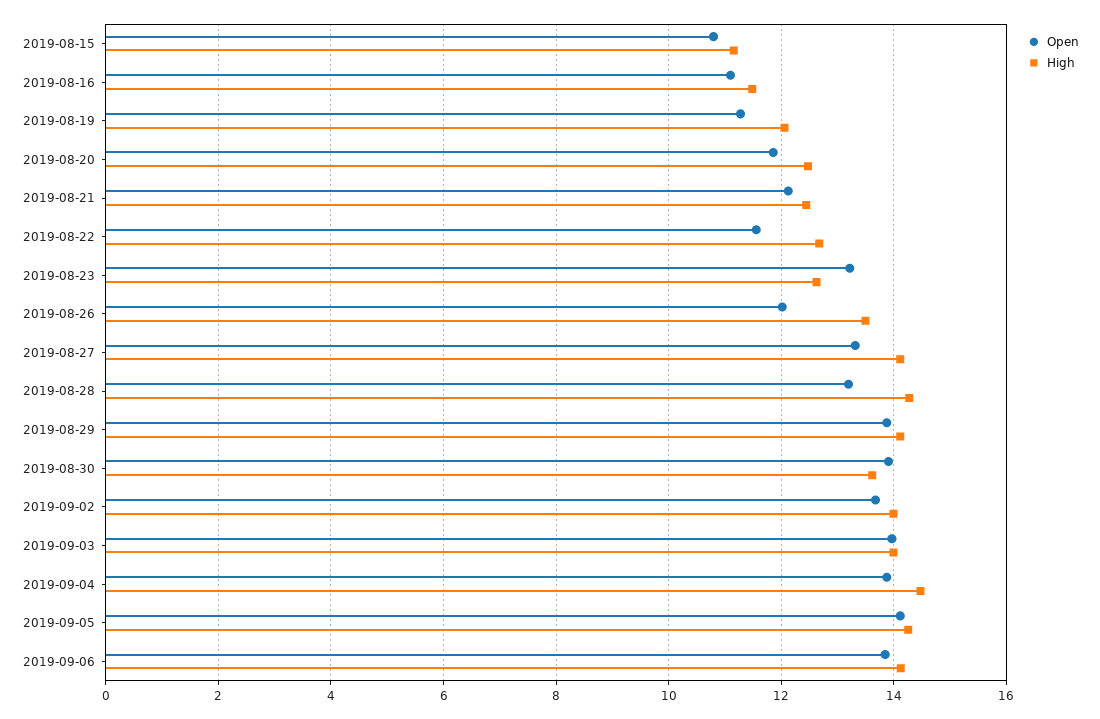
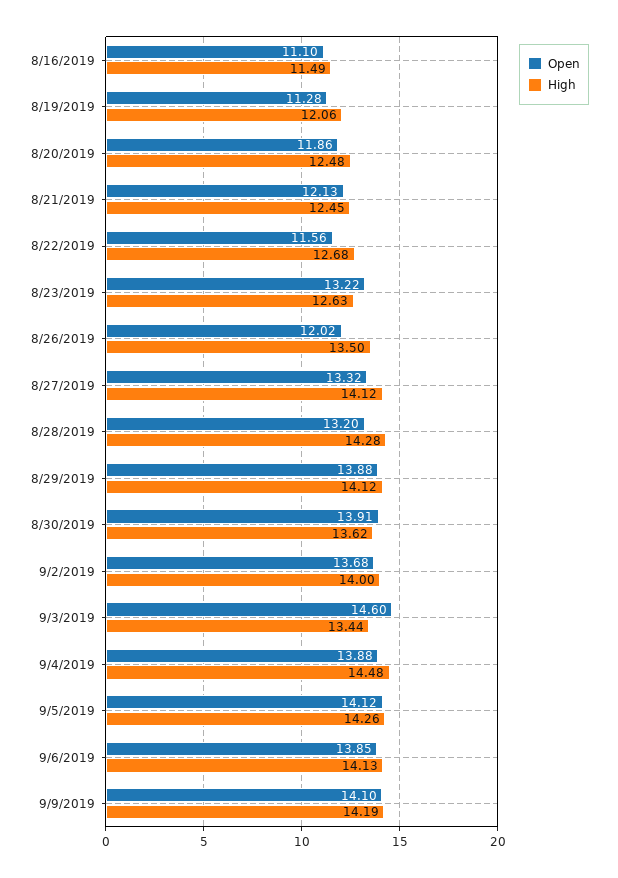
Open, 2019-08-15: 10.8 -> none
High, 2019-08-15: 11.2 -> none
Open, 2019-09-03: 14 -> 14.6
High, 2019-09-03: 14 -> 13.44
Open, 9/9/2019: none -> 14.1
High, 9/9/2019: none -> 14.19

